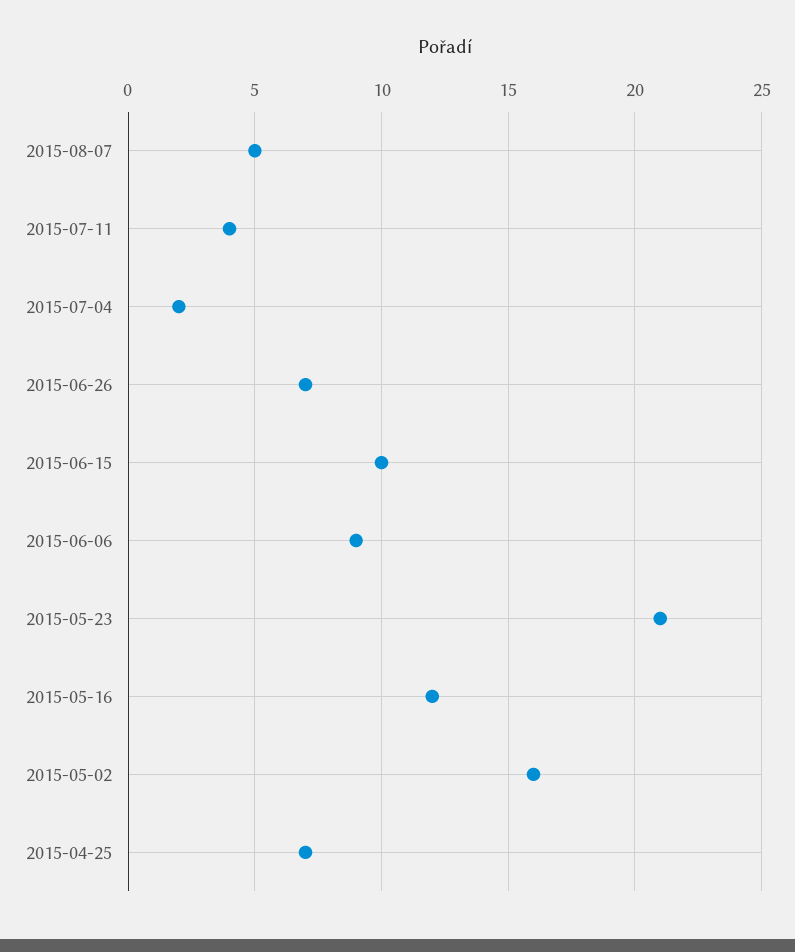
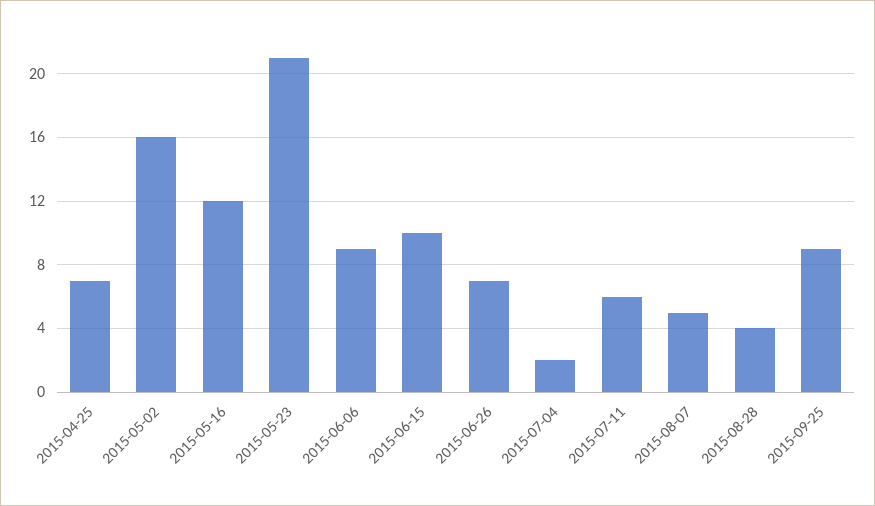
2015-07-11: 4 -> 6
2015-08-28: none -> 4
2015-09-25: none -> 9

